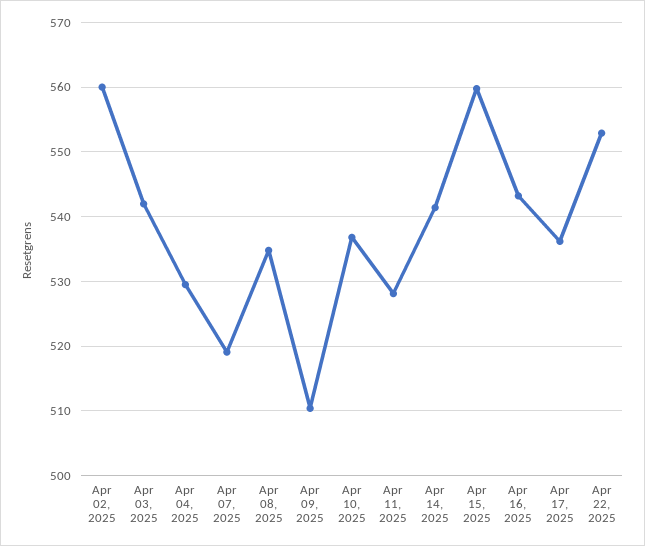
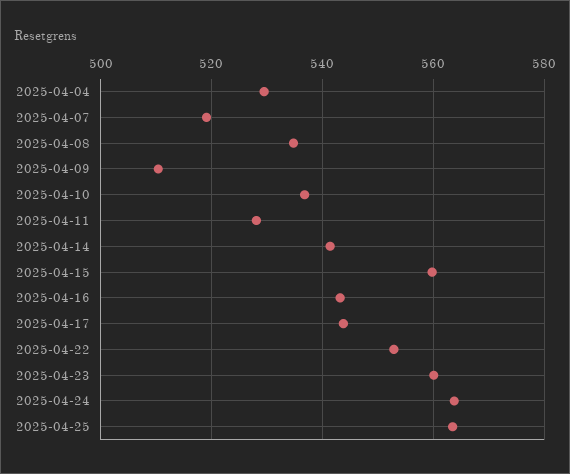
Apr 02, 2025: 560 -> none
Apr 03, 2025: 542 -> none
Apr 17, 2025: 536 -> 544
2025-04-23: none -> 560
2025-04-24: none -> 564
2025-04-25: none -> 564

